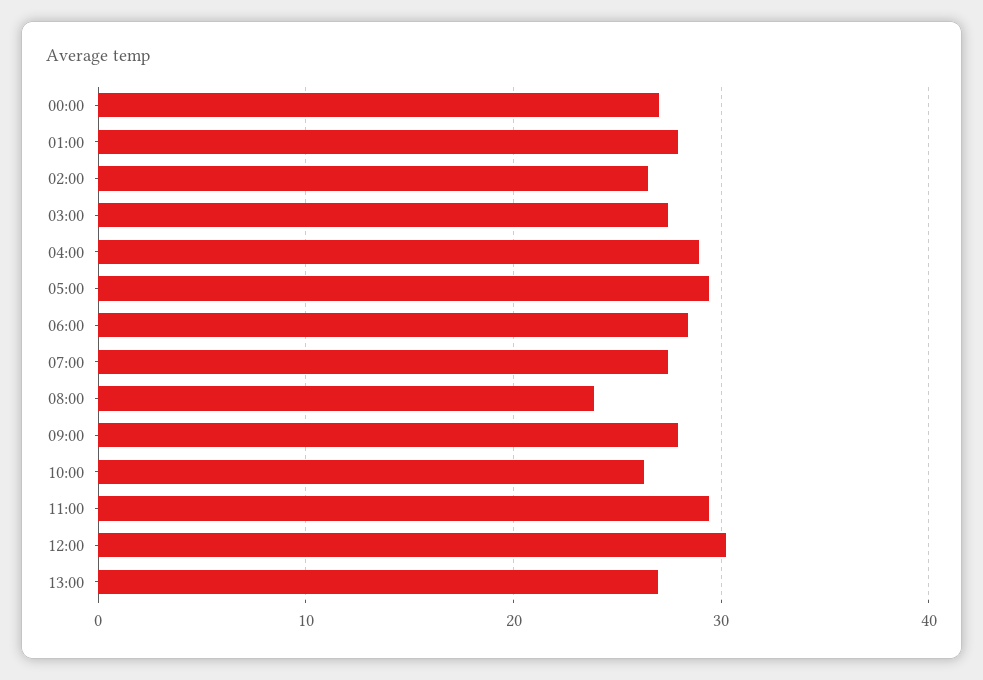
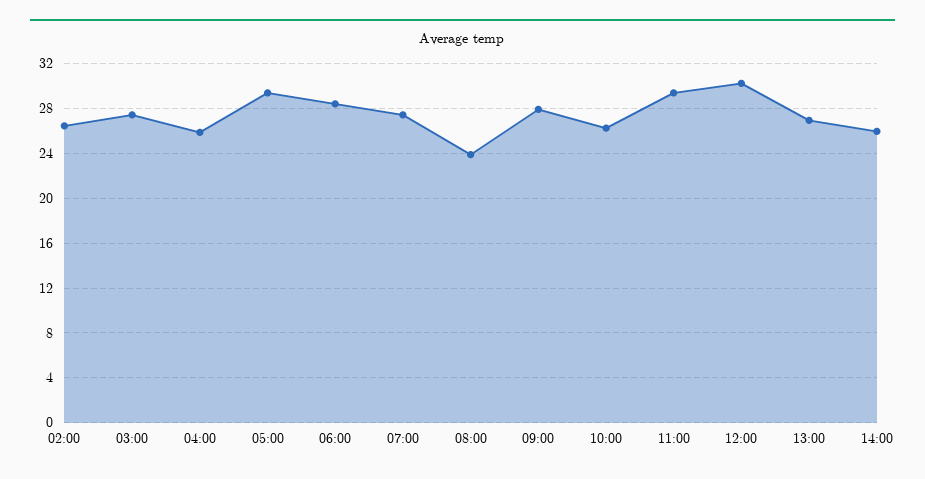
00:00: 27 -> none
01:00: 28 -> none
04:00: 29 -> 26
14:00: none -> 26

